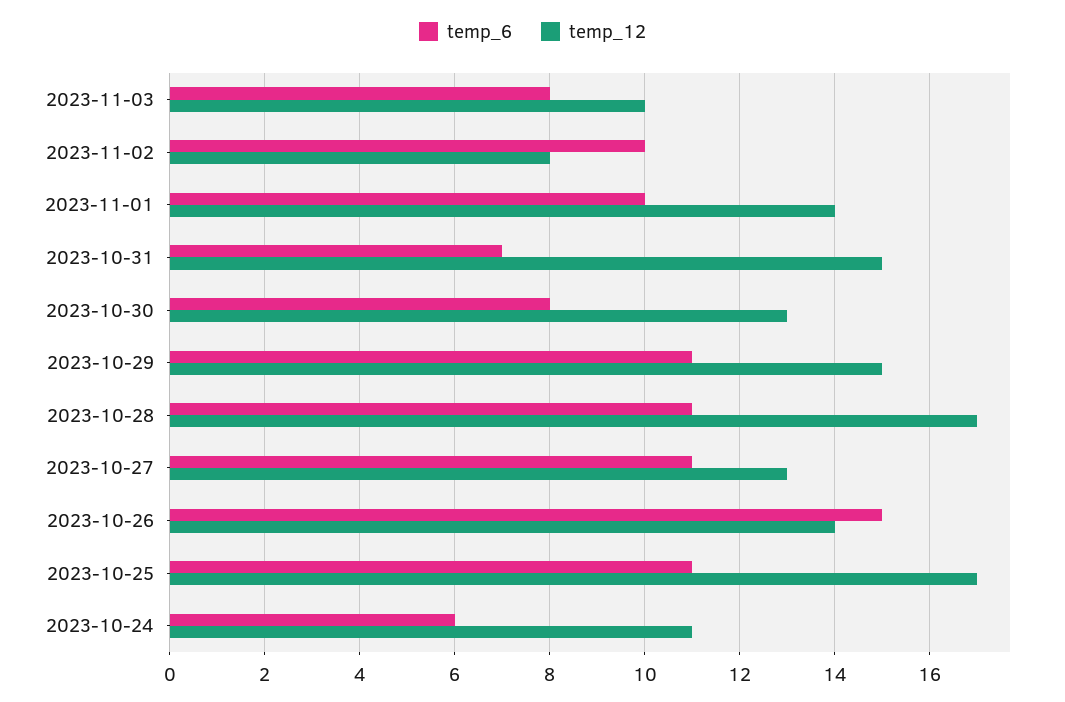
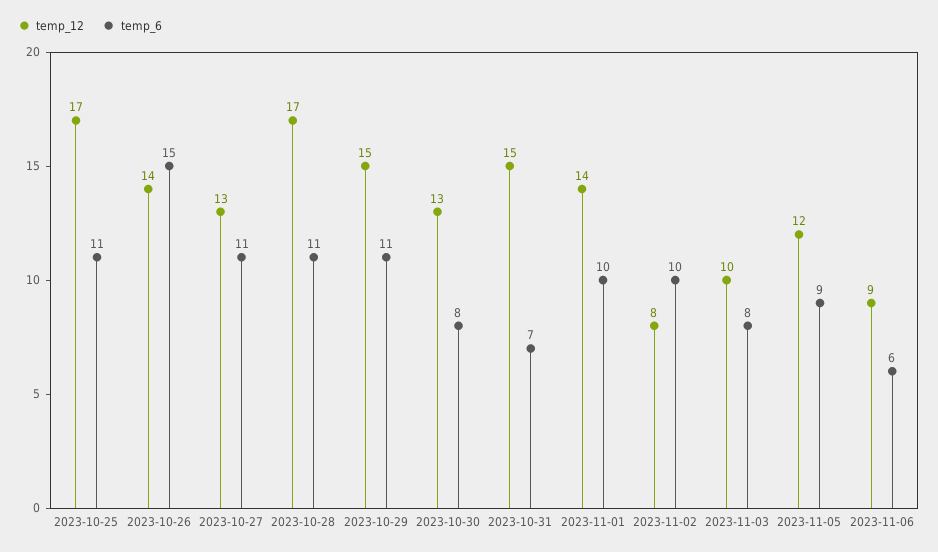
temp_6, 2023-10-24: 6 -> none
temp_12, 2023-10-24: 11 -> none
temp_12, 2023-11-05: none -> 12
temp_6, 2023-11-05: none -> 9
temp_12, 2023-11-06: none -> 9
temp_6, 2023-11-06: none -> 6

